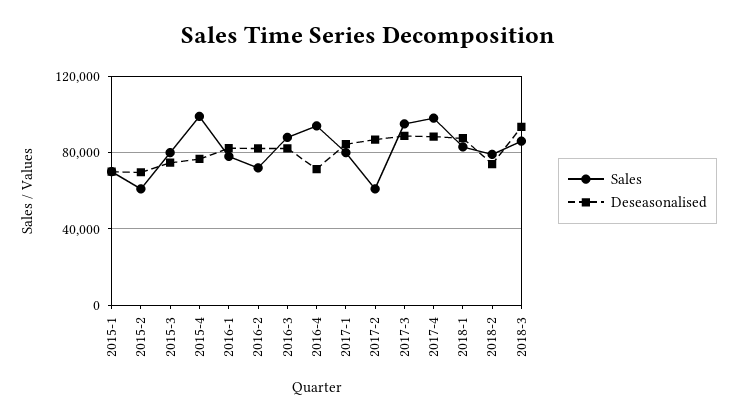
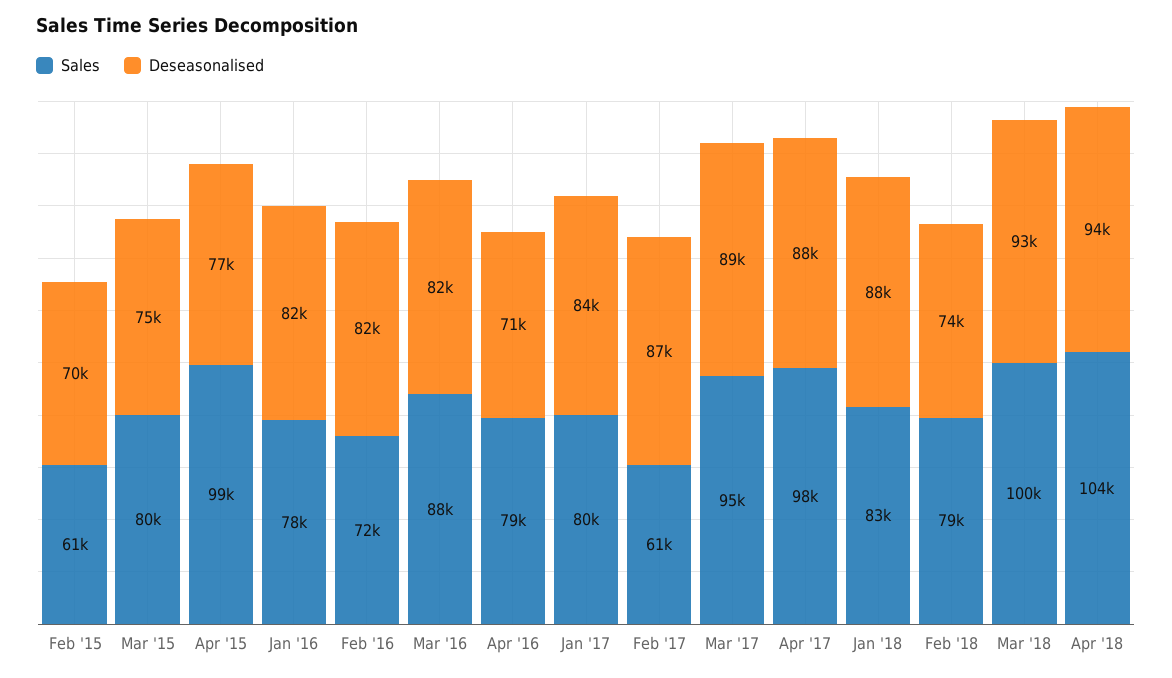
Sales, 2015-1: 70000 -> none
Deseasonalised, 2015-1: 70000 -> none
Sales, 2016-4: 95000 -> 79000
Sales, 2018-3: 85000 -> 100000
Sales, Apr '18: none -> 104000
Deseasonalised, Apr '18: none -> 94000

